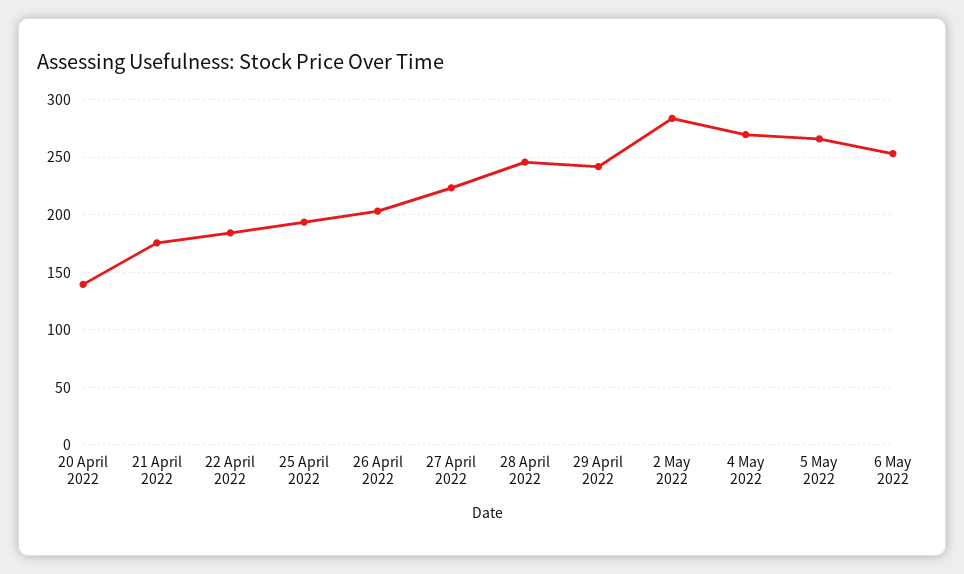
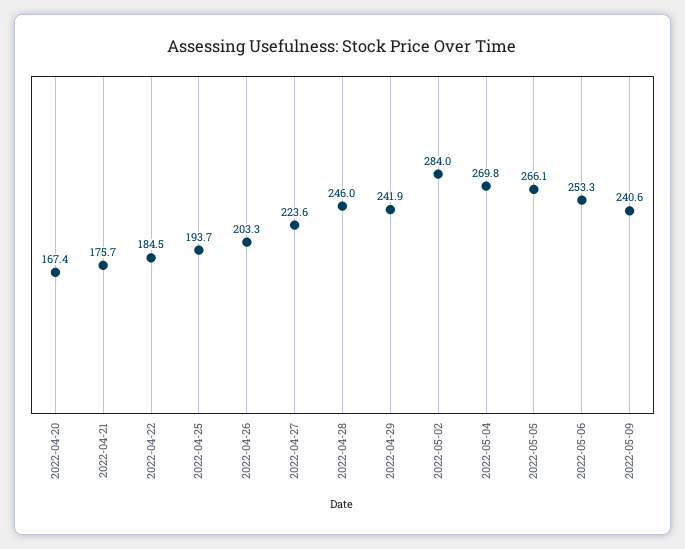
20 April 2022: 140 -> 167.4
2022-05-09: none -> 240.6

